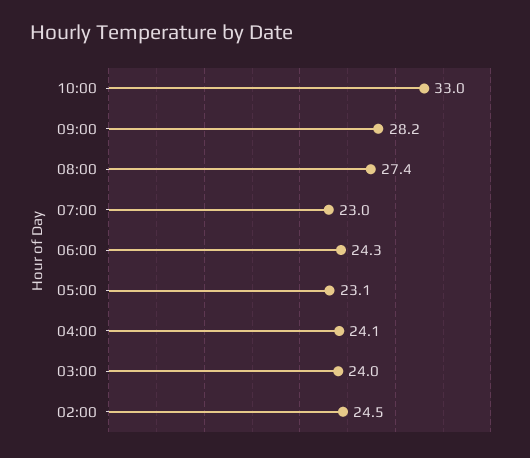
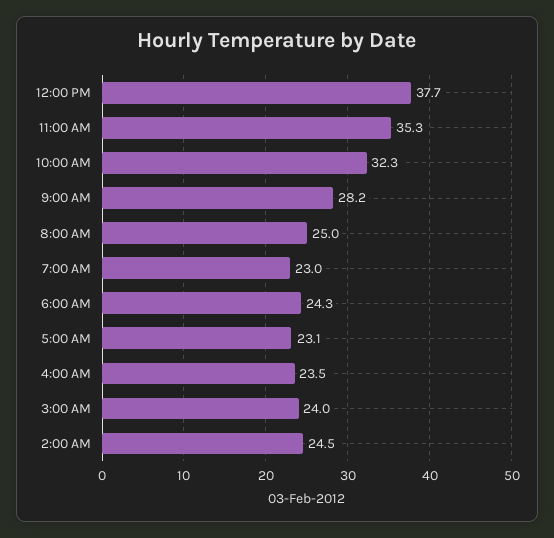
10:00: 33 -> 32.3
08:00: 27.4 -> 25
04:00: 24.1 -> 23.5
12:00 PM: none -> 37.7
11:00 AM: none -> 35.3

